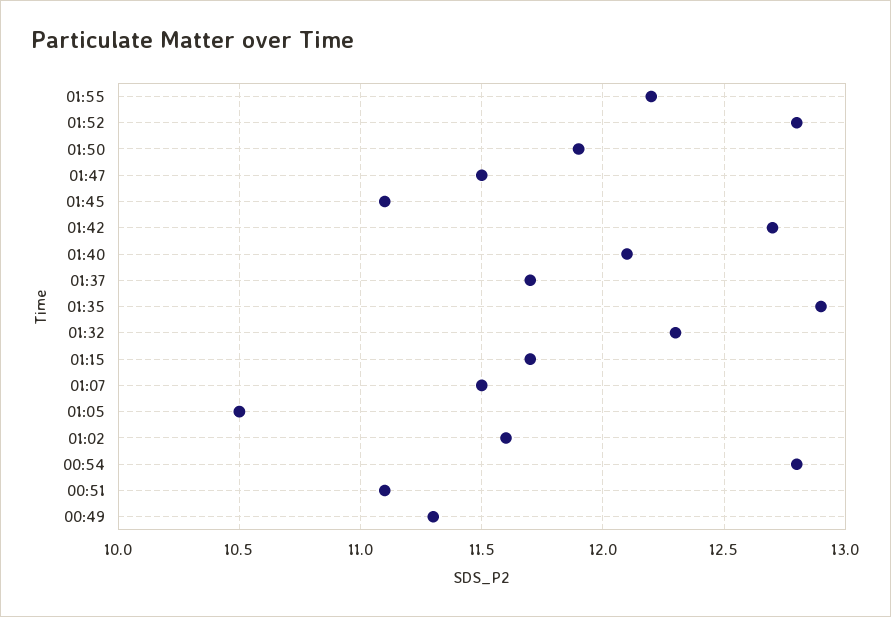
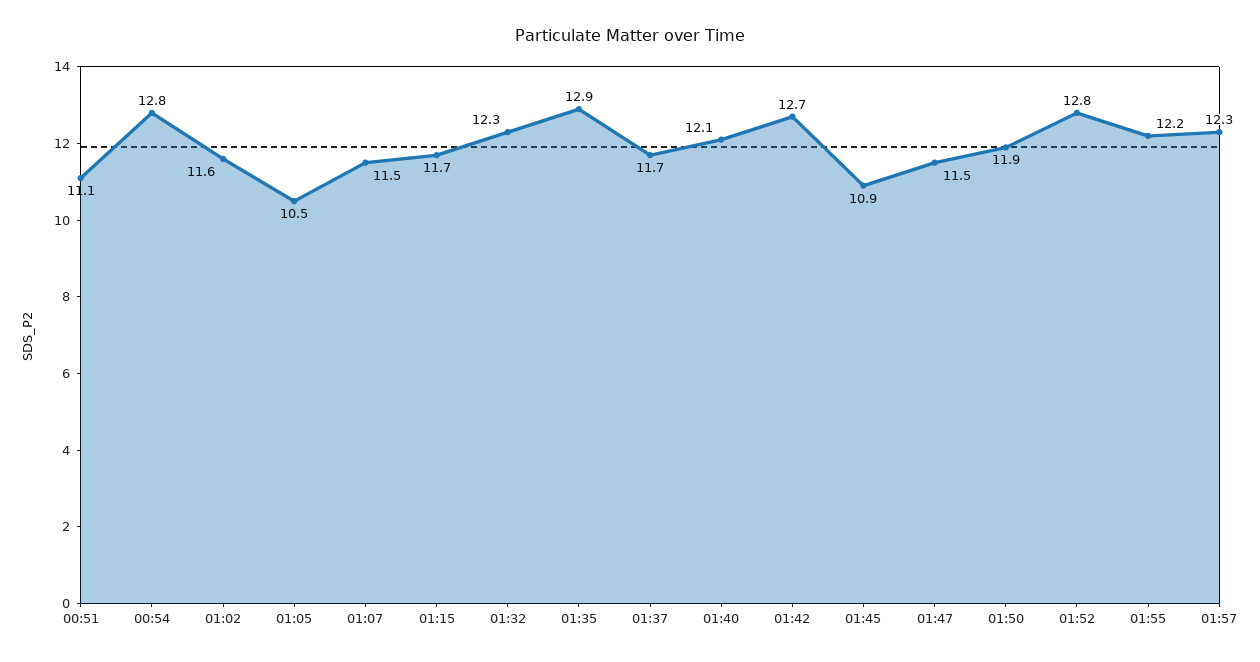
01:45: 11.1 -> 10.9
00:49: 11.3 -> none
01:57: none -> 12.3

